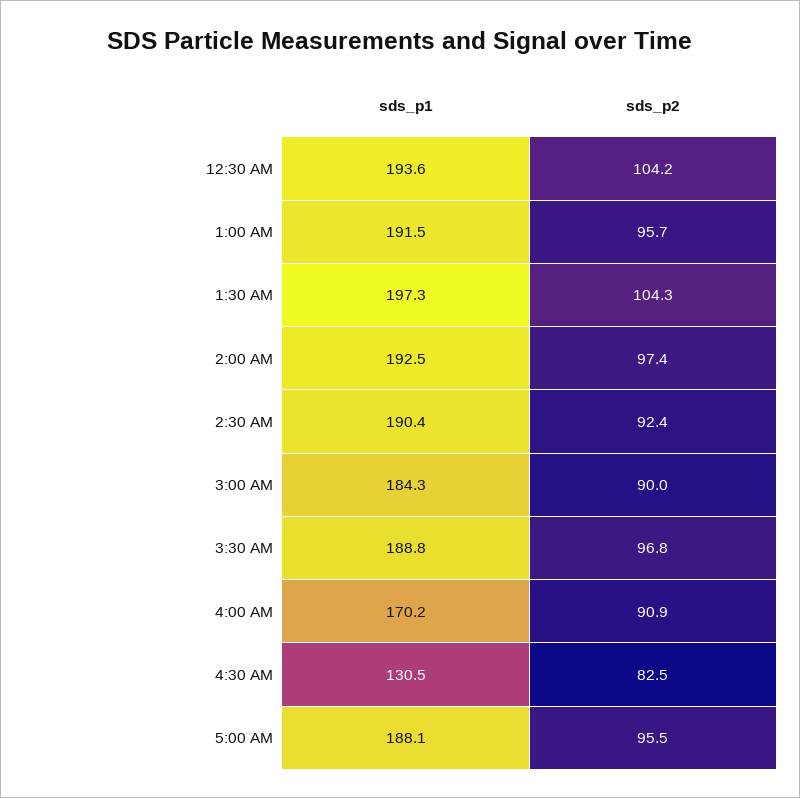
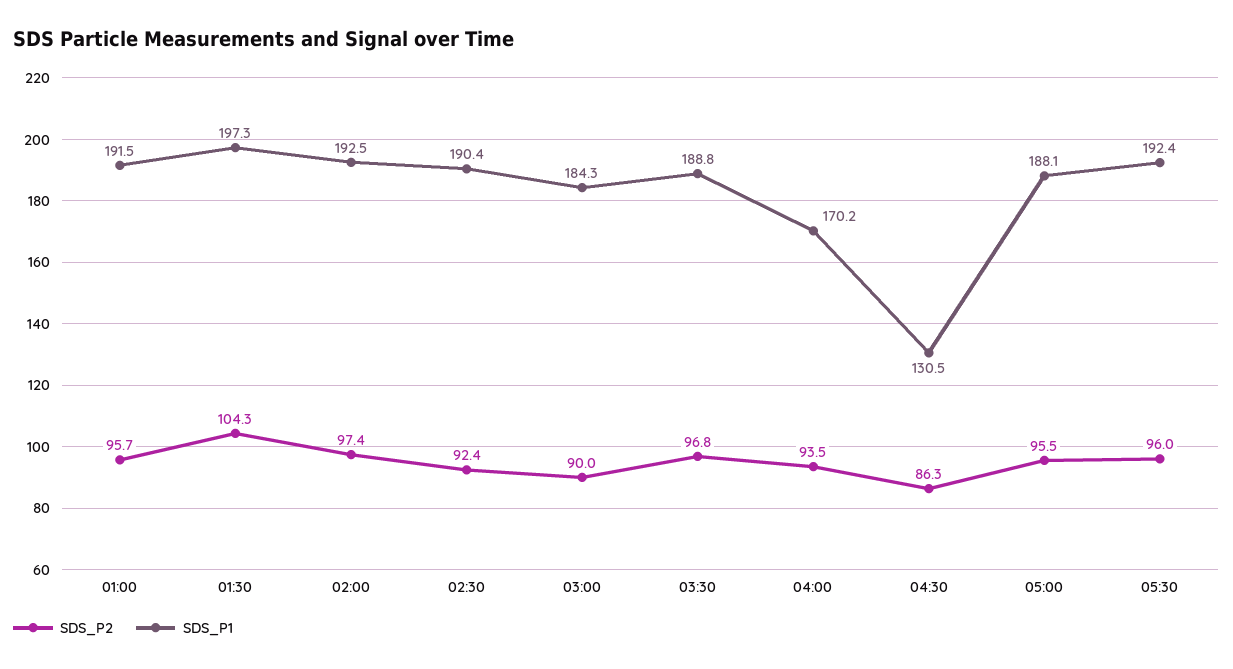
sds_p1, 12:30 AM: 193.6 -> none
sds_p2, 12:30 AM: 104.2 -> none
sds_p2, 4:00 AM: 90.9 -> 93.5
sds_p2, 4:30 AM: 82.5 -> 86.3
sds_p2, 05:30: none -> 96
sds_p1, 05:30: none -> 192.4

